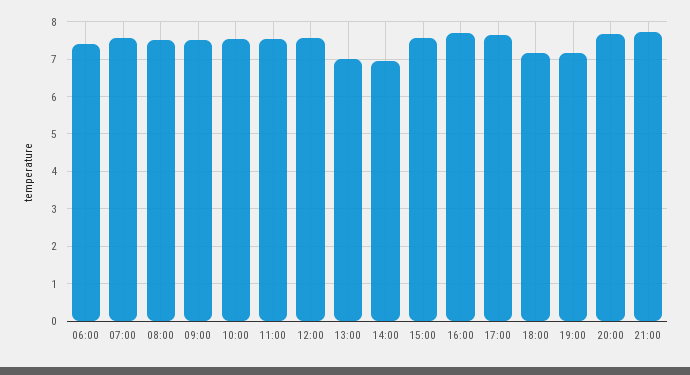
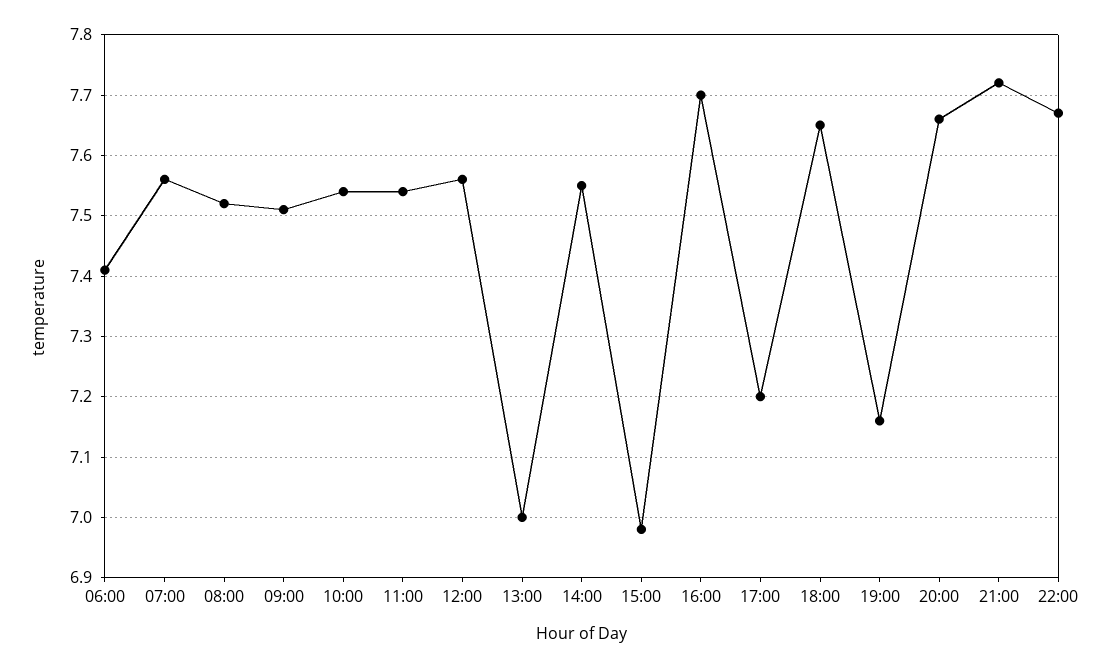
14:00: 7 -> 7.55
15:00: 7.6 -> 6.98
17:00: 7.6 -> 7.2
18:00: 7.2 -> 7.65
22:00: none -> 7.67

